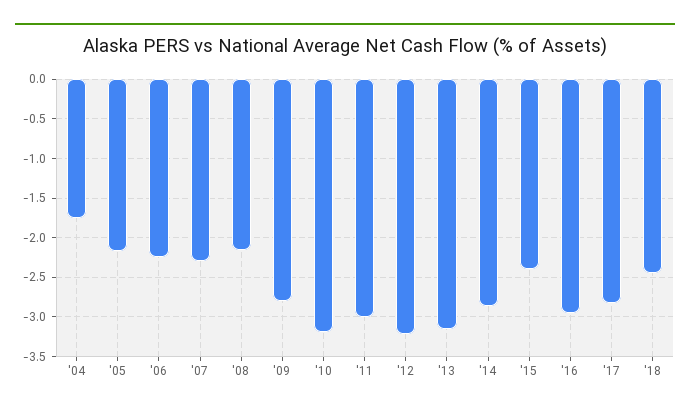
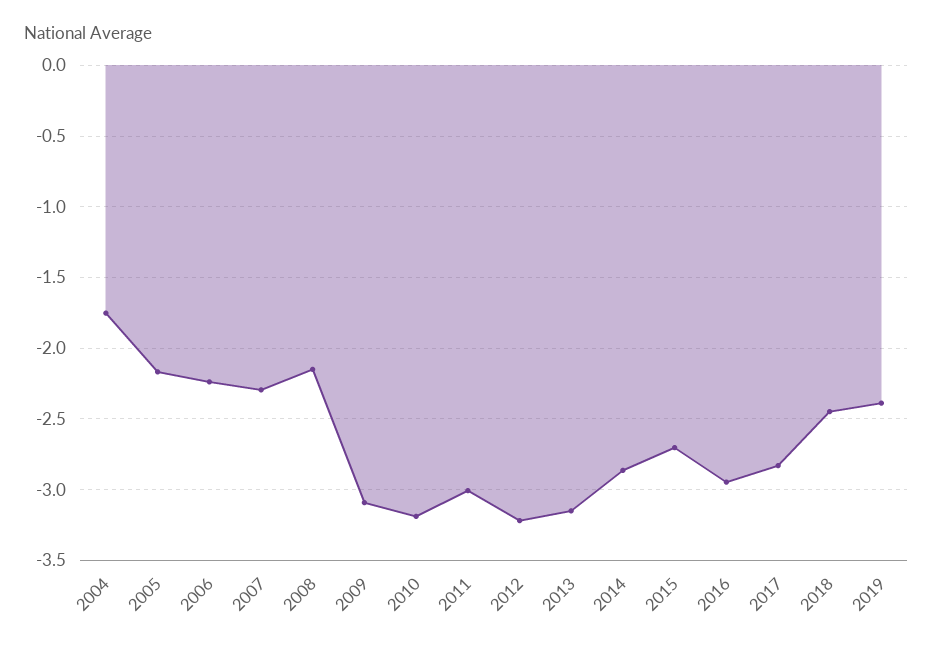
'09: -2.8 -> -3.1
'15: -2.4 -> -2.7
2019: none -> -2.4

